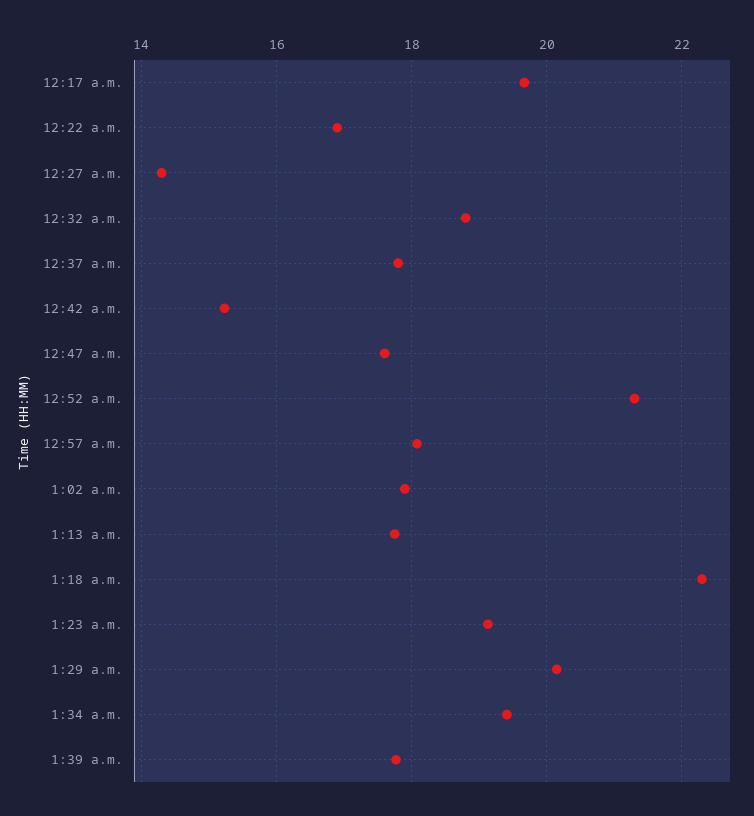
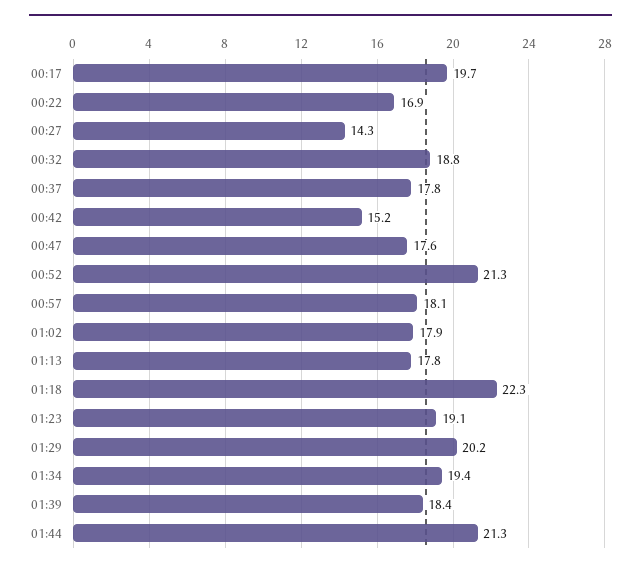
1:39 a.m.: 17.8 -> 18.4
01:44: none -> 21.3

